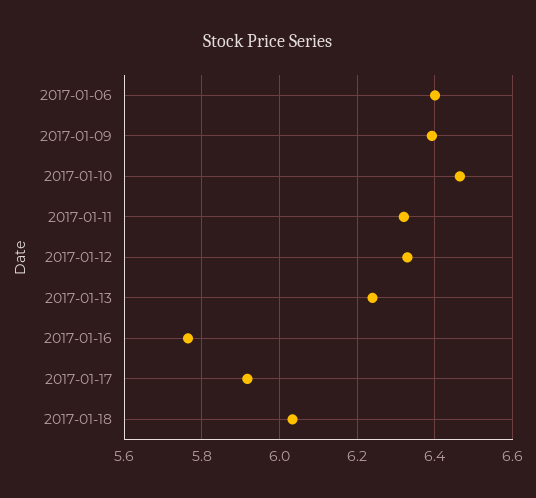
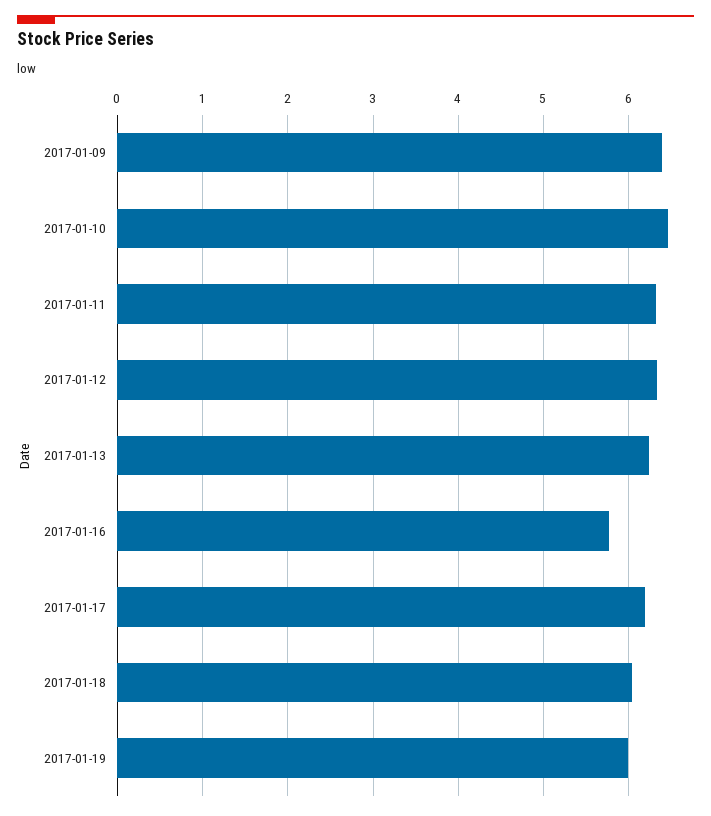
2017-01-06: 6.4 -> none
2017-01-17: 5.92 -> 6.2
2017-01-19: none -> 6

